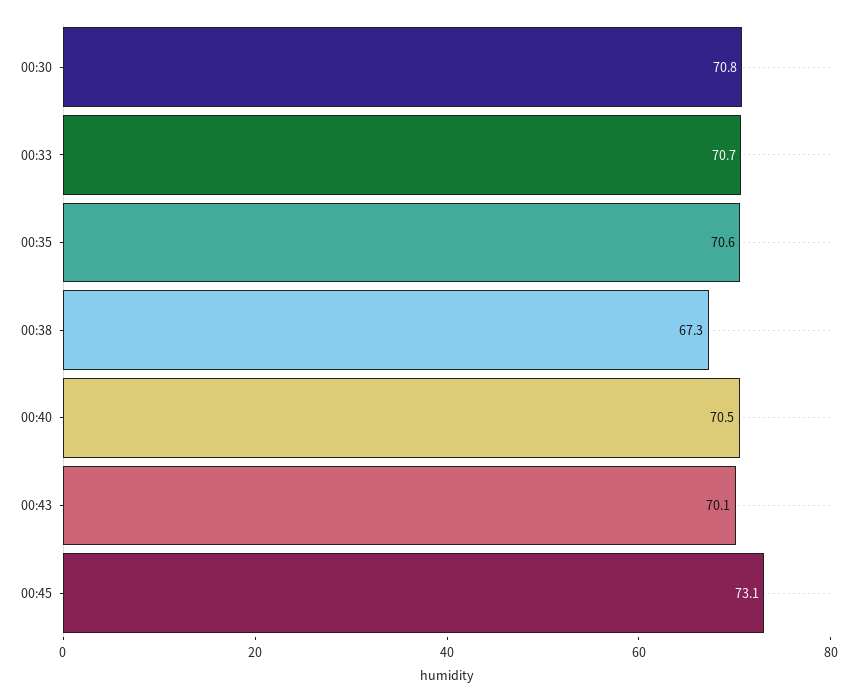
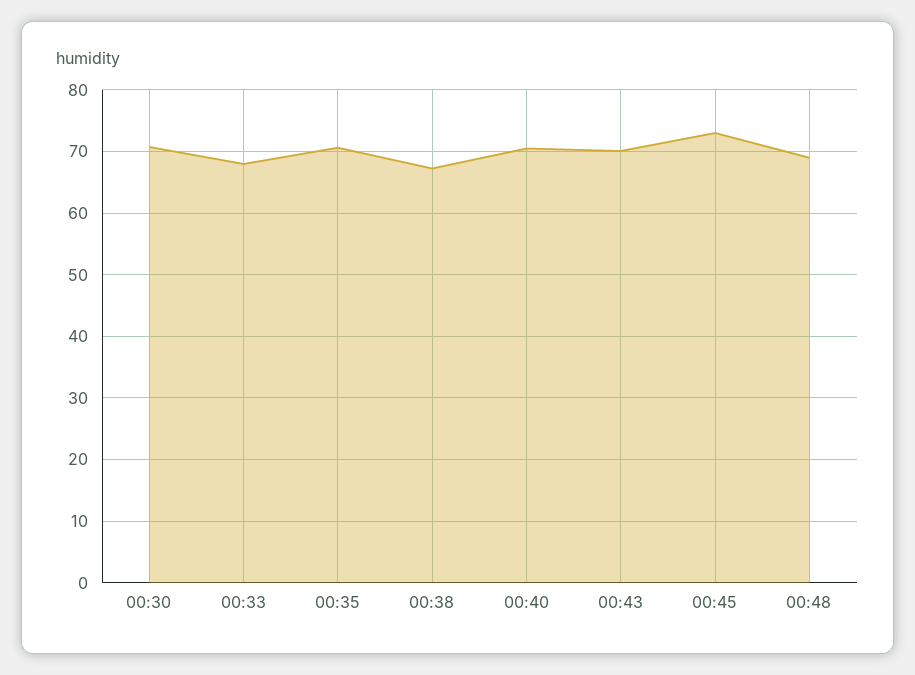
00:33: 70.7 -> 68
00:48: none -> 69

